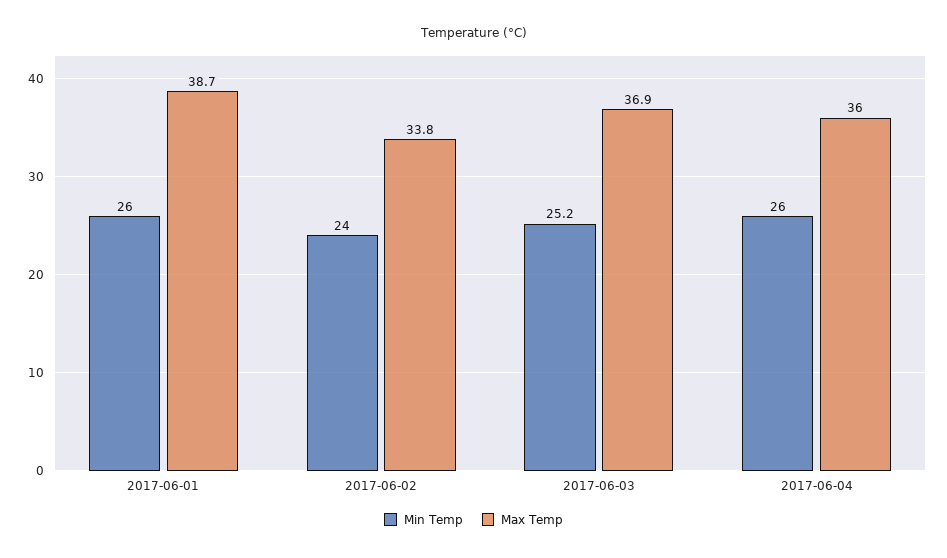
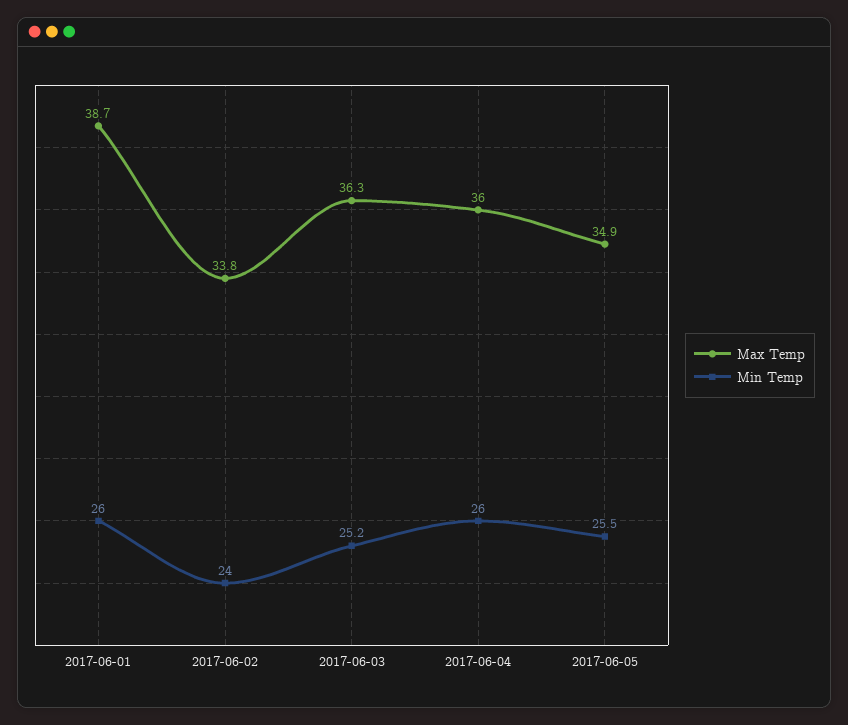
Max Temp, 2017-06-03: 36.9 -> 36.3
Max Temp, 2017-06-05: none -> 34.9
Min Temp, 2017-06-05: none -> 25.5

